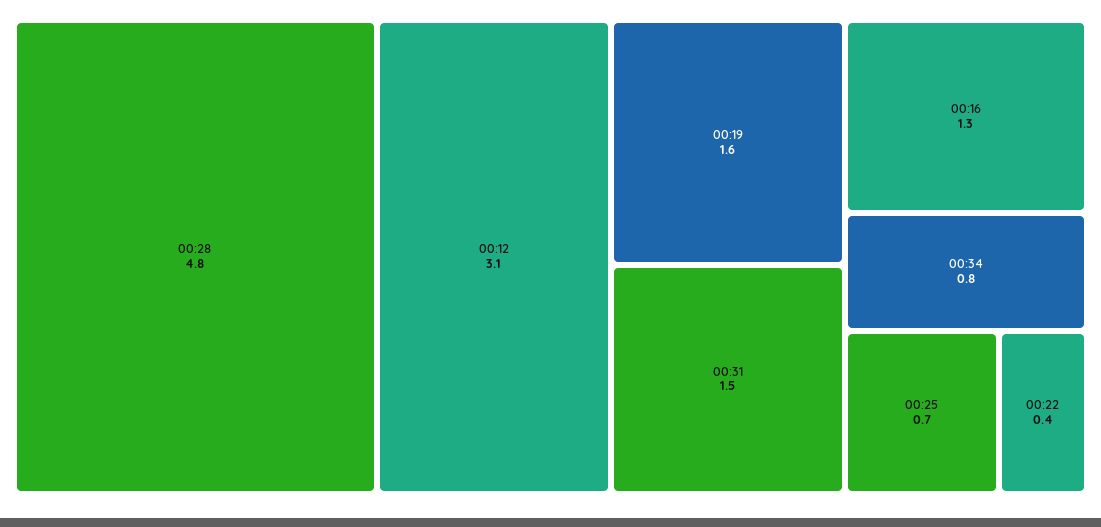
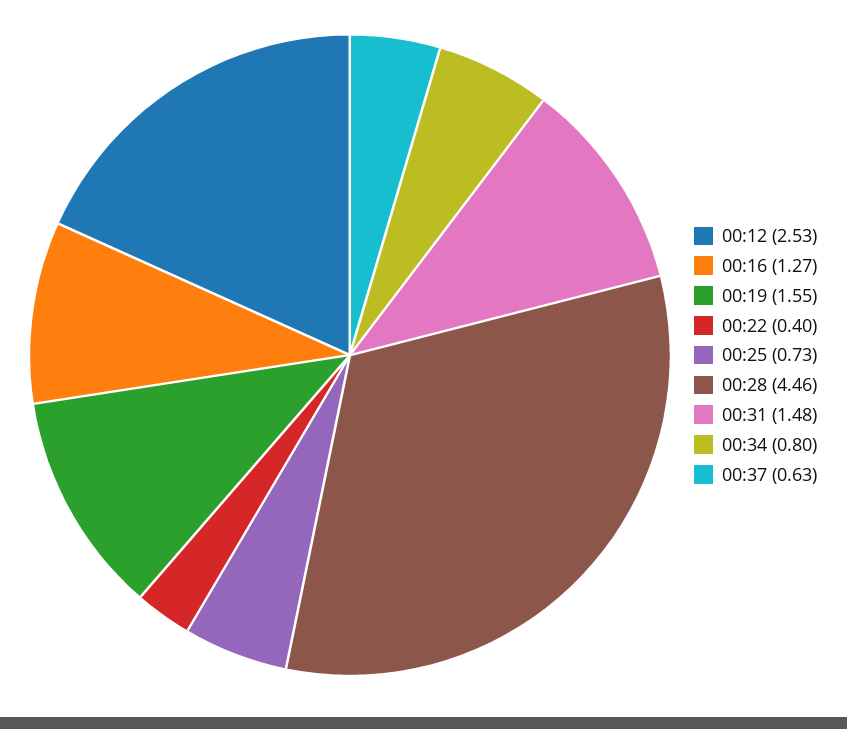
00:28: 4.8 -> 4.46
00:12: 3.1 -> 2.53
00:37: none -> 0.63

